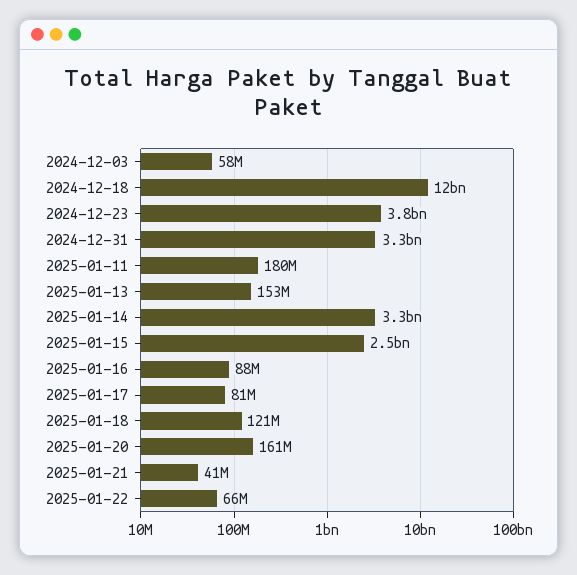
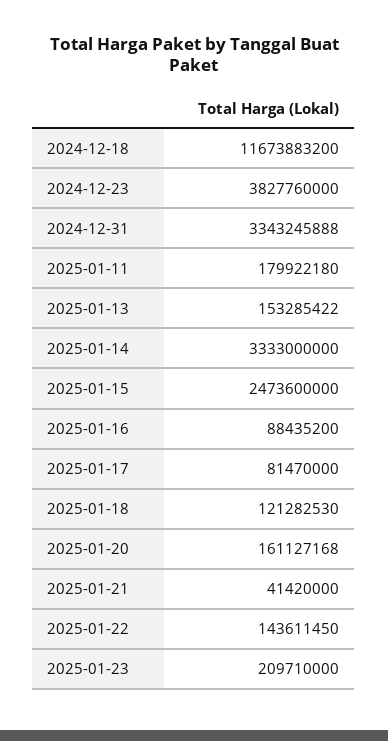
2024-12-03: 58000000 -> none
2025-01-22: 66000000 -> 143611450
2025-01-23: none -> 209710000

